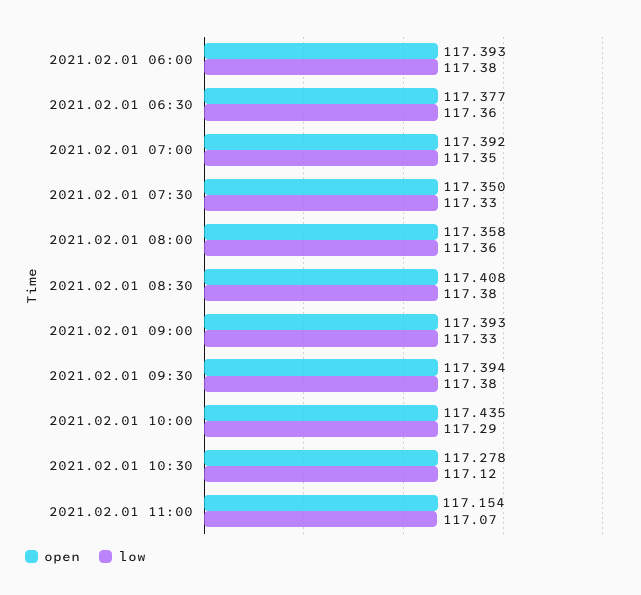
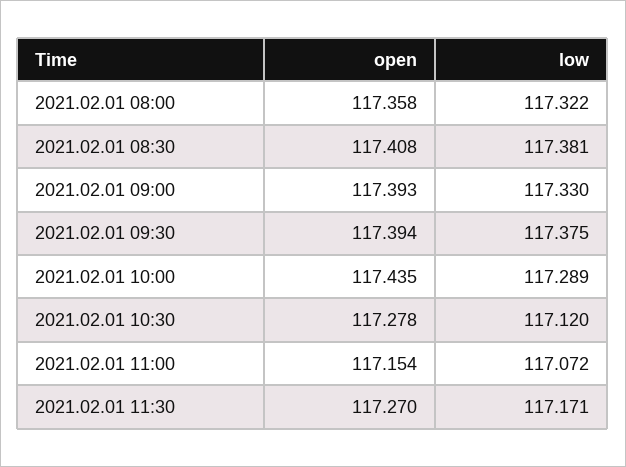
open, 2021.02.01 06:00: 117.393 -> none
low, 2021.02.01 06:00: 117.38 -> none
open, 2021.02.01 06:30: 117.377 -> none
low, 2021.02.01 06:30: 117.36 -> none
open, 2021.02.01 07:00: 117.392 -> none
low, 2021.02.01 07:00: 117.35 -> none
open, 2021.02.01 07:30: 117.35 -> none
low, 2021.02.01 07:30: 117.33 -> none
low, 2021.02.01 08:00: 117.36 -> 117.322
open, 2021.02.01 11:30: none -> 117.27
low, 2021.02.01 11:30: none -> 117.171

